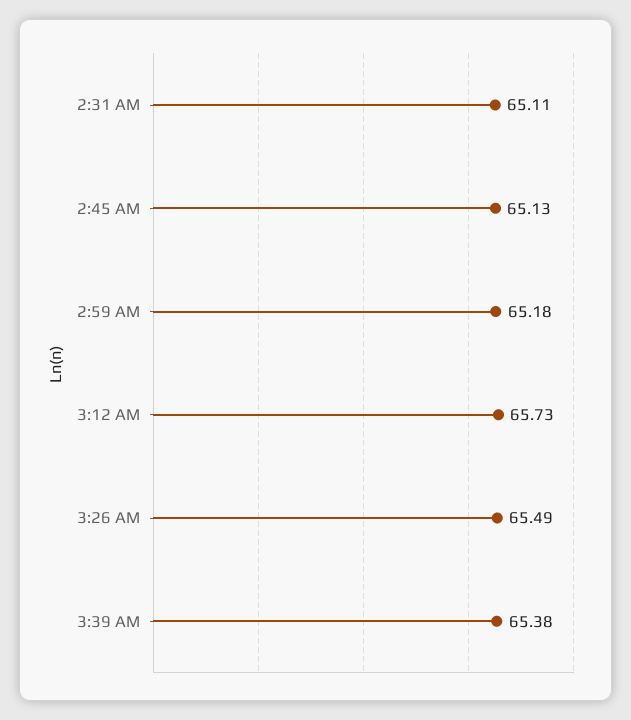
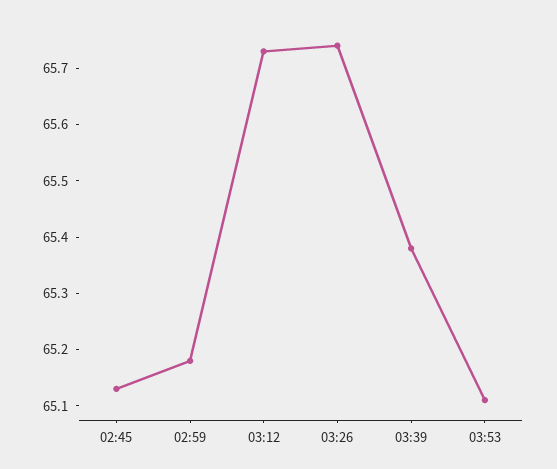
2:31 AM: 65.11 -> none
3:26 AM: 65.49 -> 65.75
03:53: none -> 65.1

